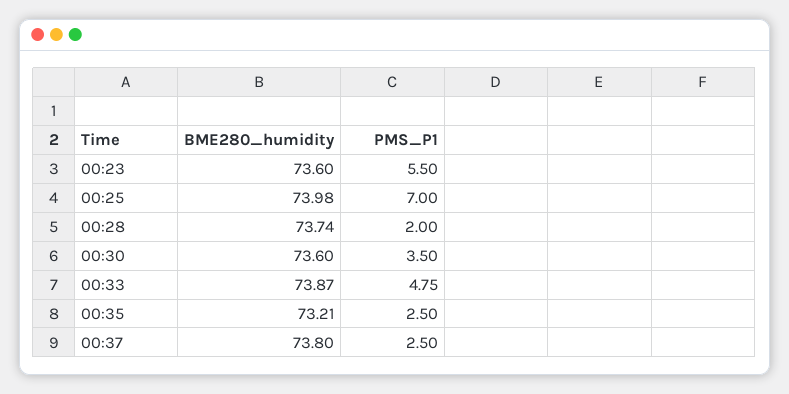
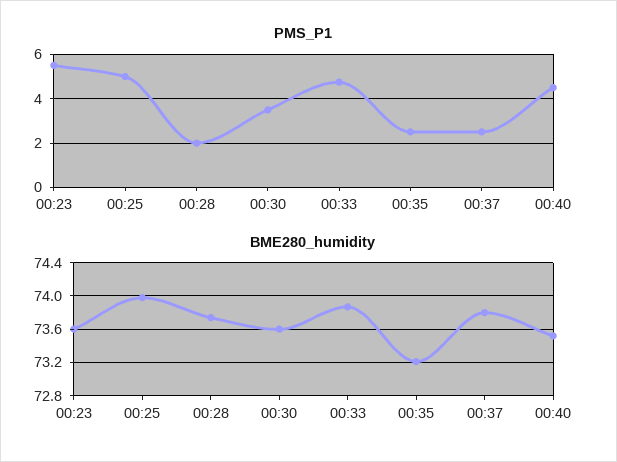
PMS_P1, 00:25: 7 -> 5
PMS_P1, 00:40: none -> 4.5
BME280_humidity, 00:40: none -> 73.5

